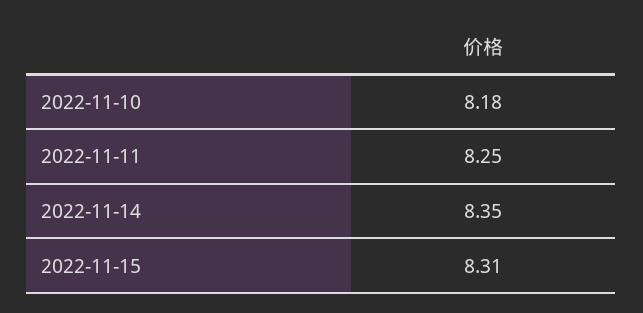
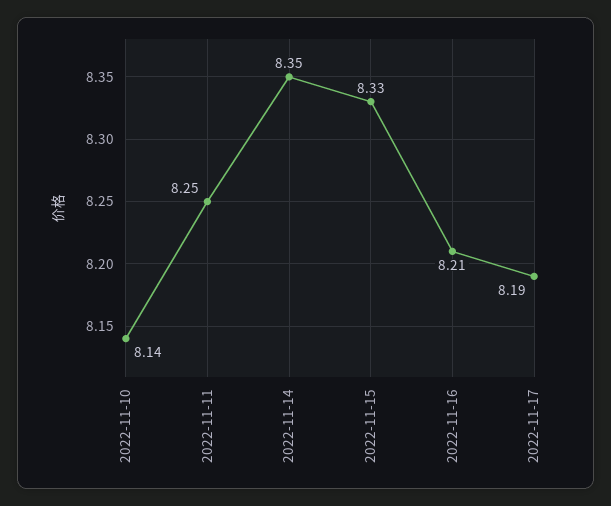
2022-11-10: 8.18 -> 8.14
2022-11-15: 8.31 -> 8.33
2022-11-16: none -> 8.21
2022-11-17: none -> 8.19

